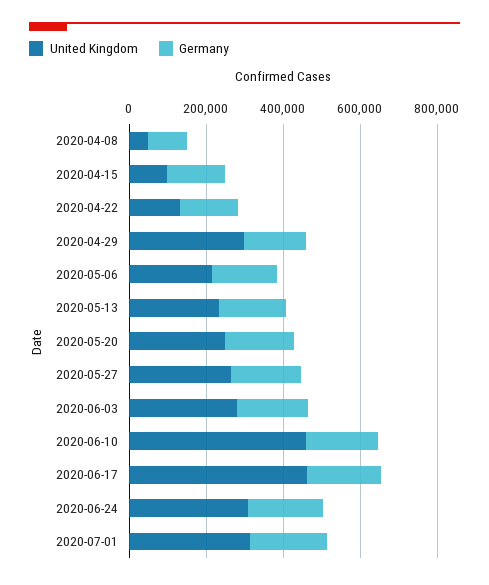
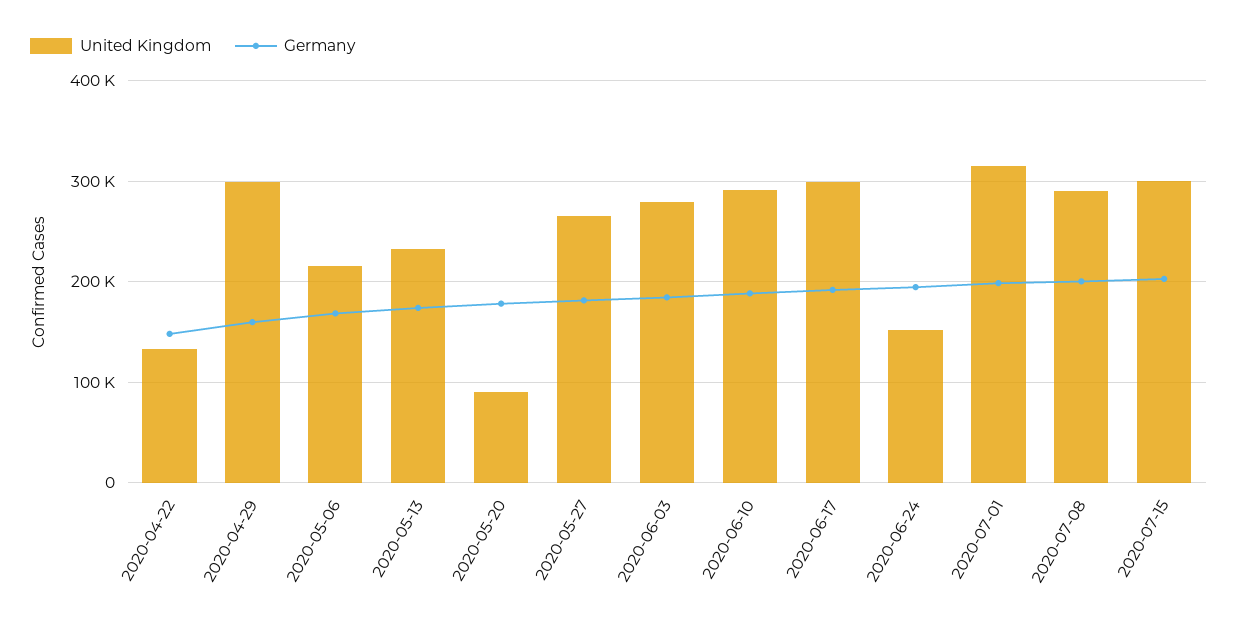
United Kingdom, 2020-04-08: 50000 -> none
Germany, 2020-04-08: 100000 -> none
United Kingdom, 2020-04-15: 100000 -> none
Germany, 2020-04-15: 150000 -> none
United Kingdom, 2020-05-20: 250000 -> 90000
United Kingdom, 2020-06-10: 450000 -> 290000
United Kingdom, 2020-06-17: 450000 -> 300000
United Kingdom, 2020-06-24: 300000 -> 150000
United Kingdom, 2020-07-08: none -> 290000
Germany, 2020-07-08: none -> 200000
United Kingdom, 2020-07-15: none -> 300000
Germany, 2020-07-15: none -> 200000

